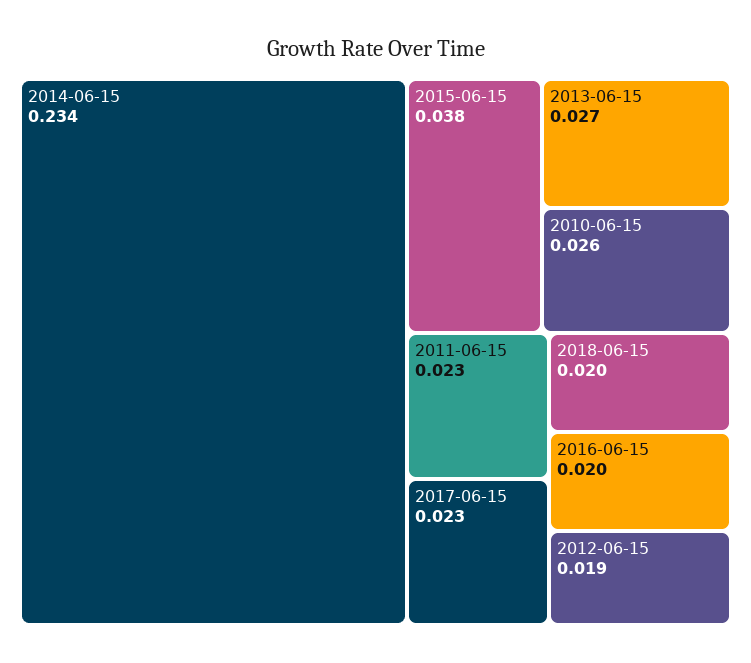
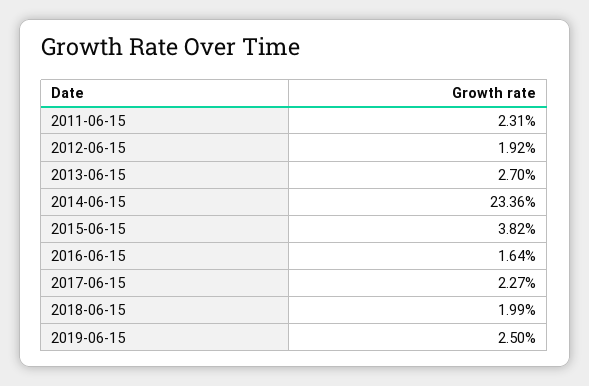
2010-06-15: 0.026 -> none
2016-06-15: 0.02 -> 0.0164
2019-06-15: none -> 0.025

